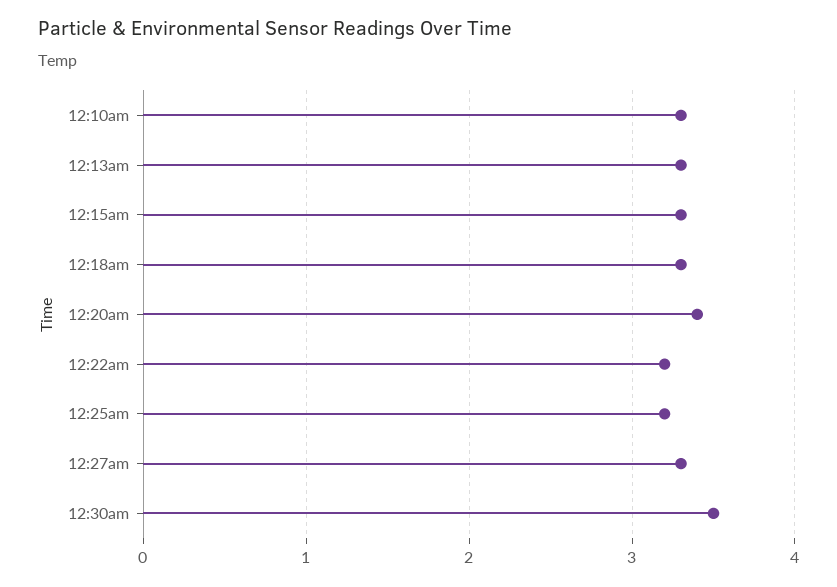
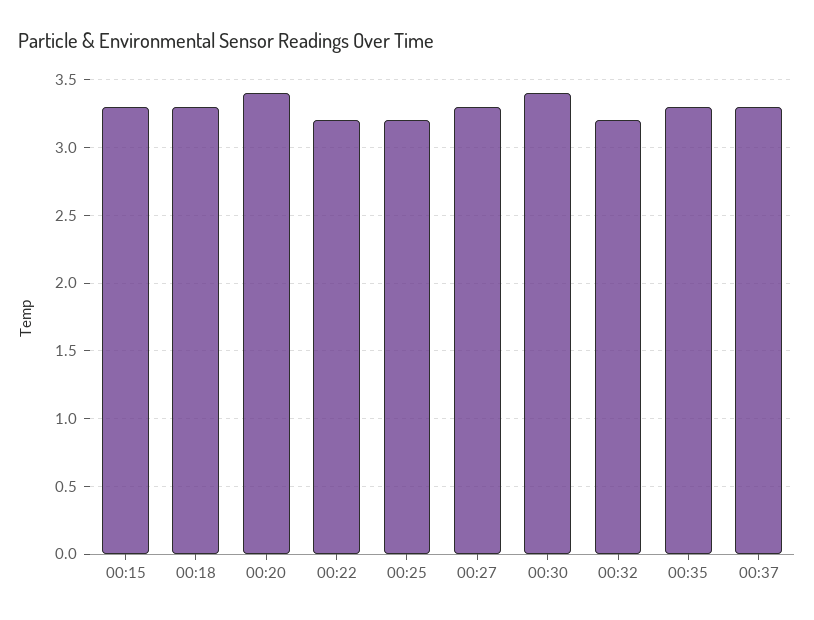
12:10am: 3.3 -> none
12:13am: 3.3 -> none
12:30am: 3.5 -> 3.4
00:32: none -> 3.2
00:35: none -> 3.3
00:37: none -> 3.3

